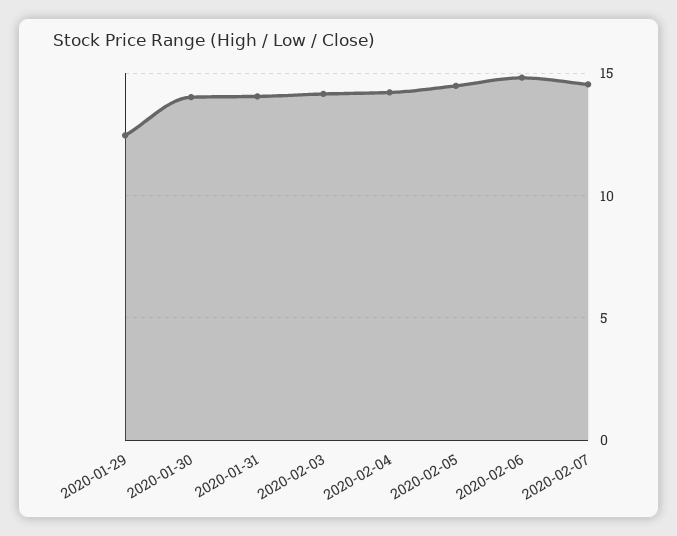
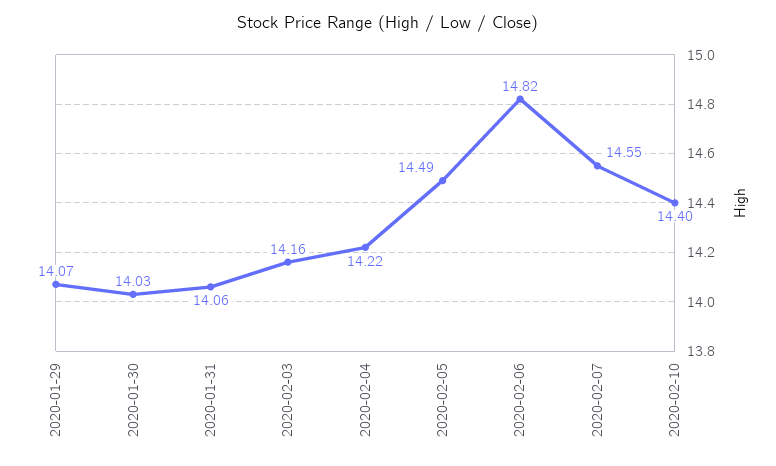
2020-01-29: 12.5 -> 14.07
2020-02-10: none -> 14.4

